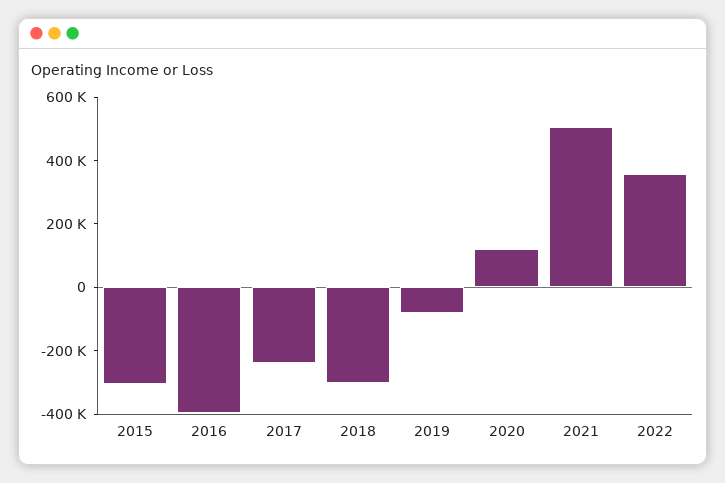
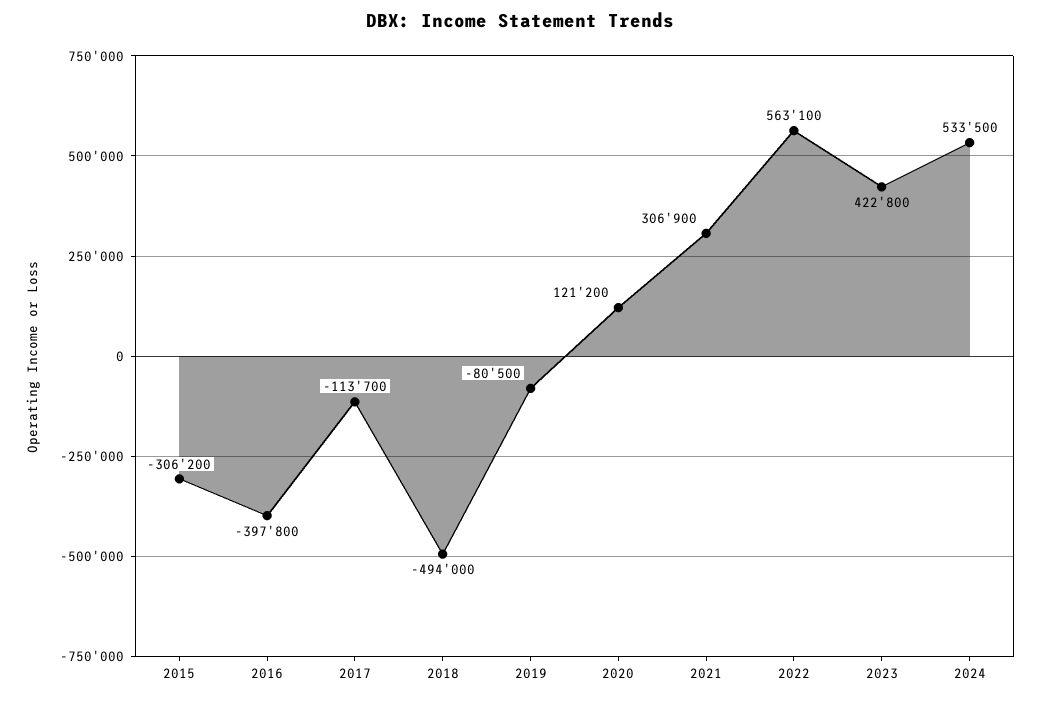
2017: -250000 -> -113700
2018: -300000 -> -494000
2021: 500000 -> 306900
2022: 350000 -> 563100
2023: none -> 422800
2024: none -> 533500

